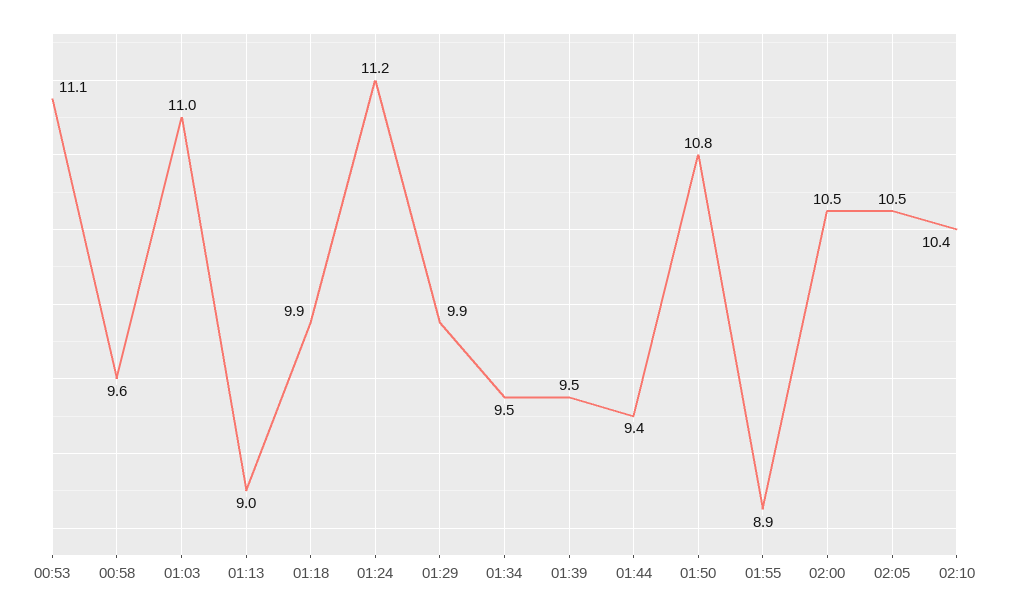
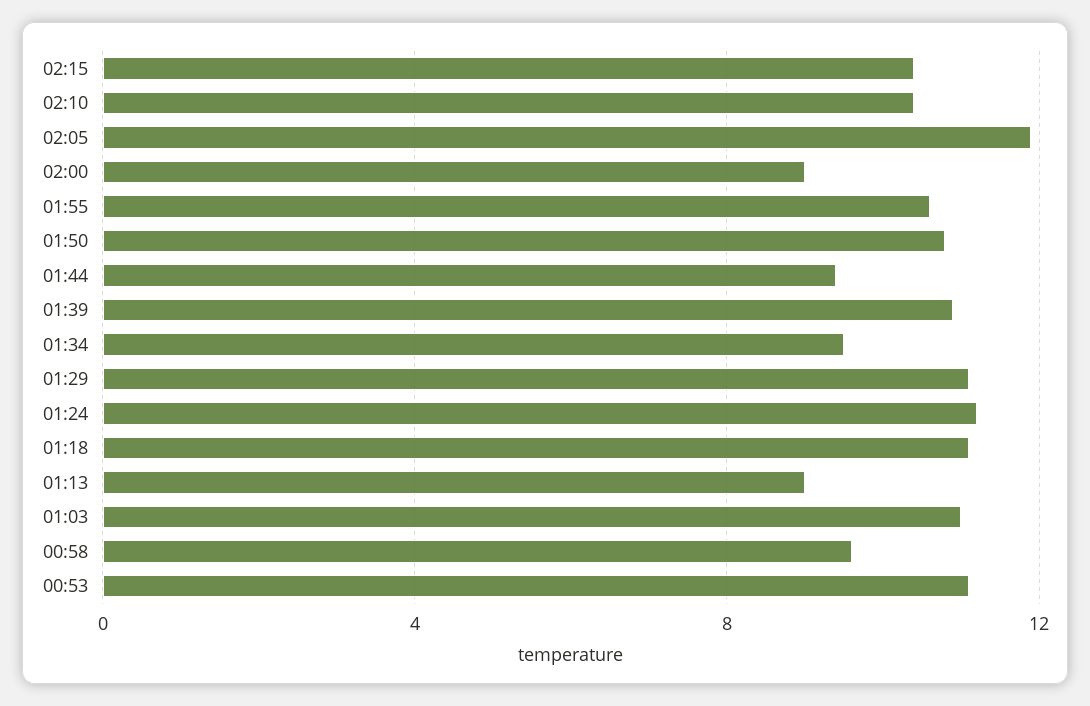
01:18: 9.9 -> 11
01:29: 9.9 -> 11
01:39: 9.5 -> 11
01:55: 8.9 -> 10.5
02:00: 10.5 -> 9
02:05: 10.5 -> 12
02:15: none -> 10.5

